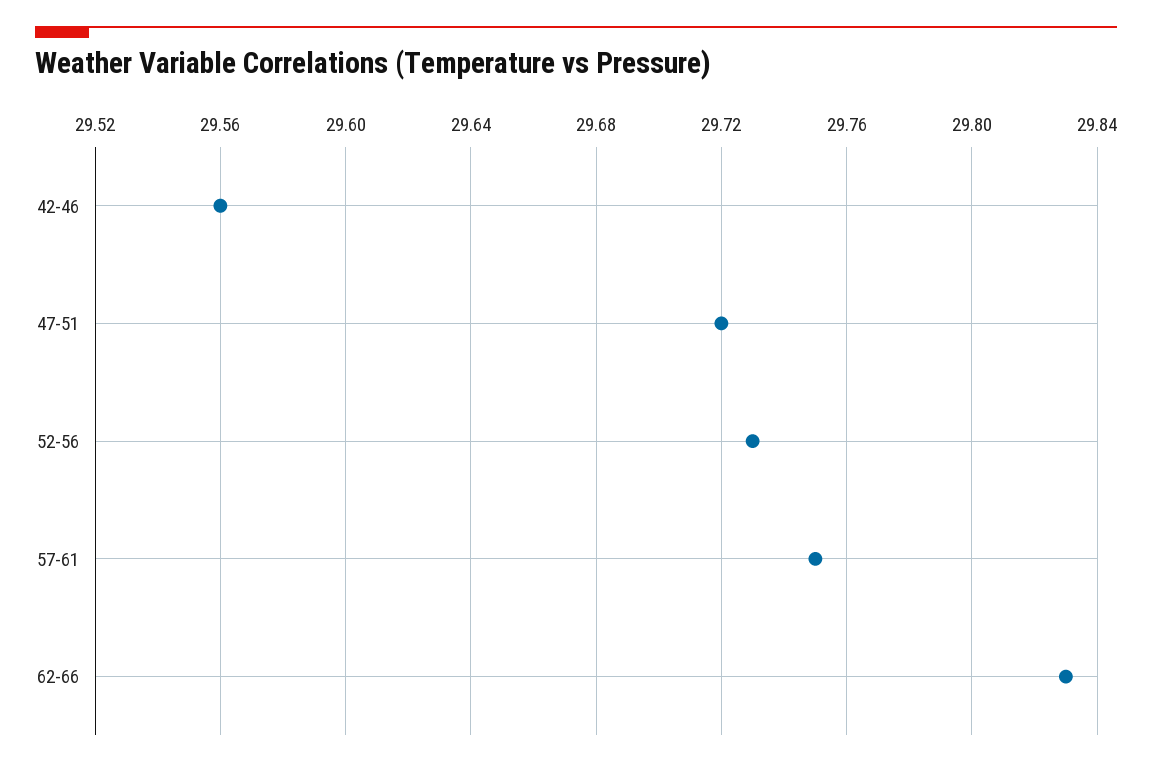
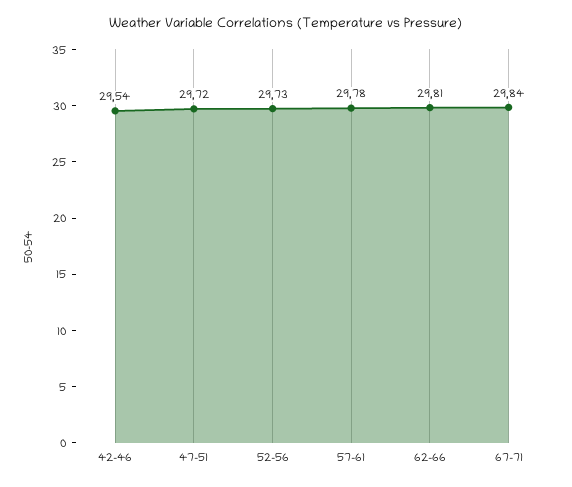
42-46: 29.56 -> 29.54
57-61: 29.75 -> 29.78
62-66: 29.83 -> 29.81
67-71: none -> 29.84

